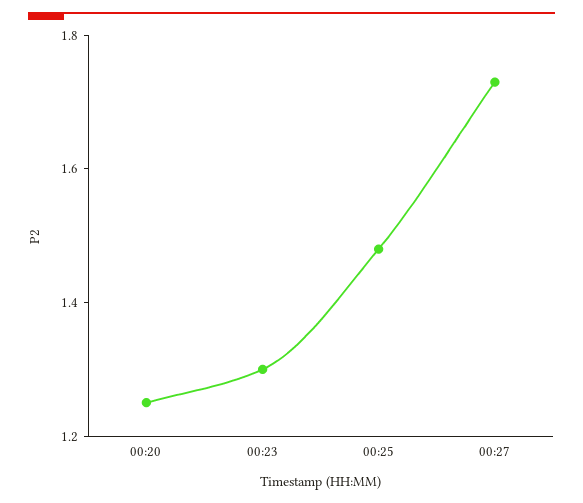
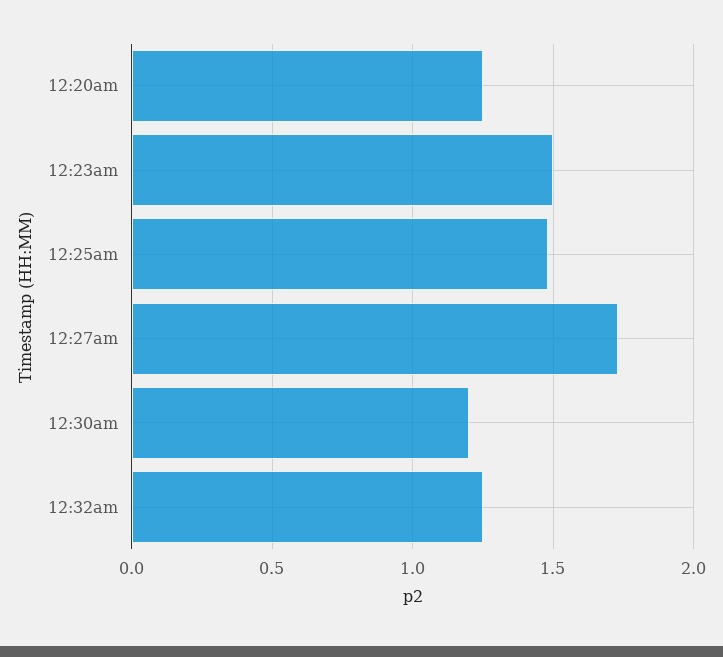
00:23: 1.3 -> 1.5
12:30am: none -> 1.2
12:32am: none -> 1.25

